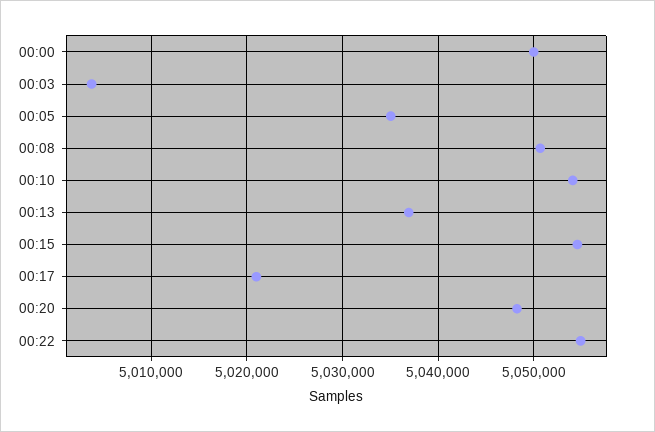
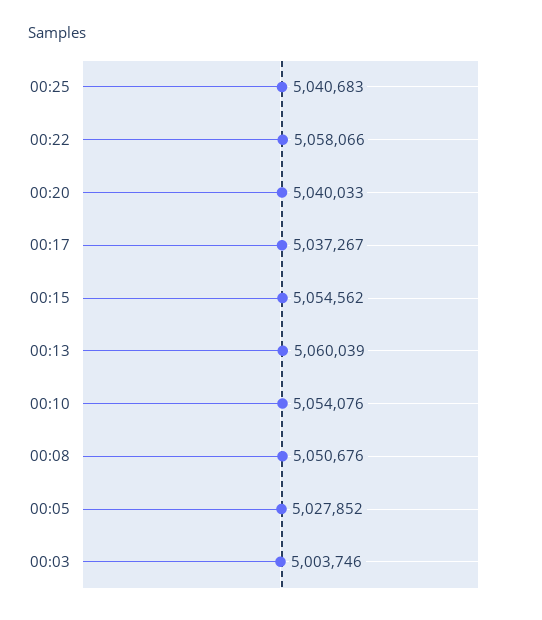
00:00: 5050000 -> none
00:05: 5035000 -> 5027852
00:13: 5037000 -> 5060039
00:17: 5021000 -> 5037267
00:20: 5048000 -> 5040033
00:22: 5055000 -> 5058066
00:25: none -> 5040683

